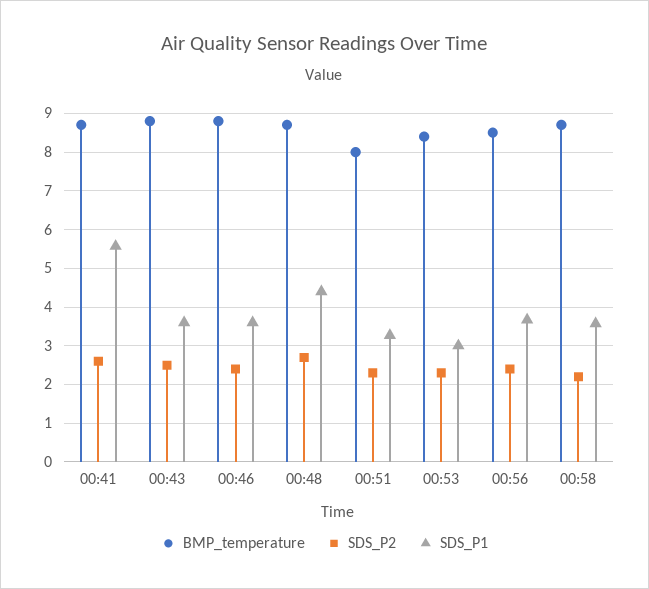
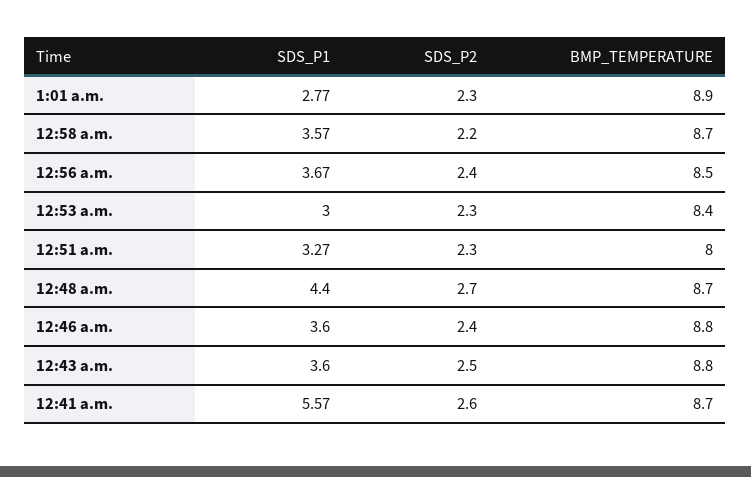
SDS_P1, 1:01 a.m.: none -> 2.77
SDS_P2, 1:01 a.m.: none -> 2.3
BMP_temperature, 1:01 a.m.: none -> 8.9

